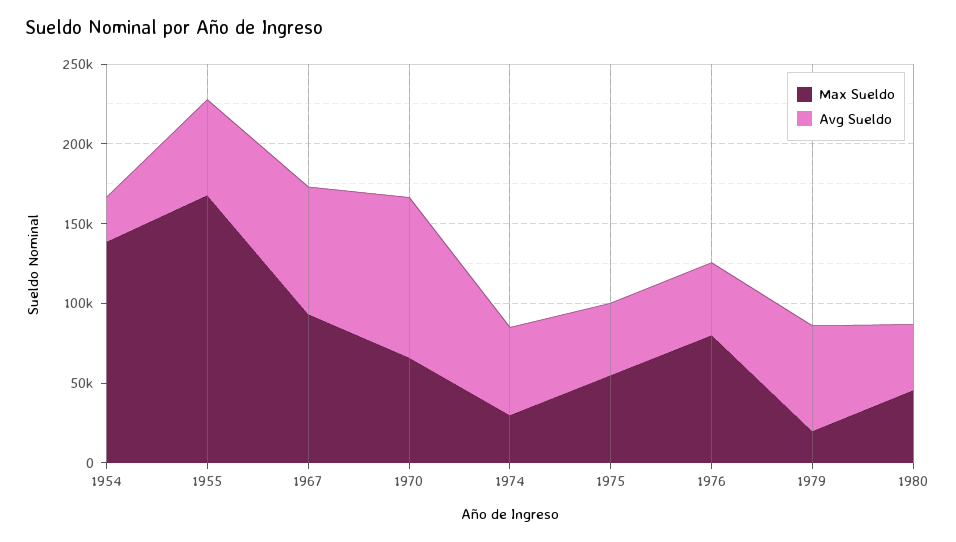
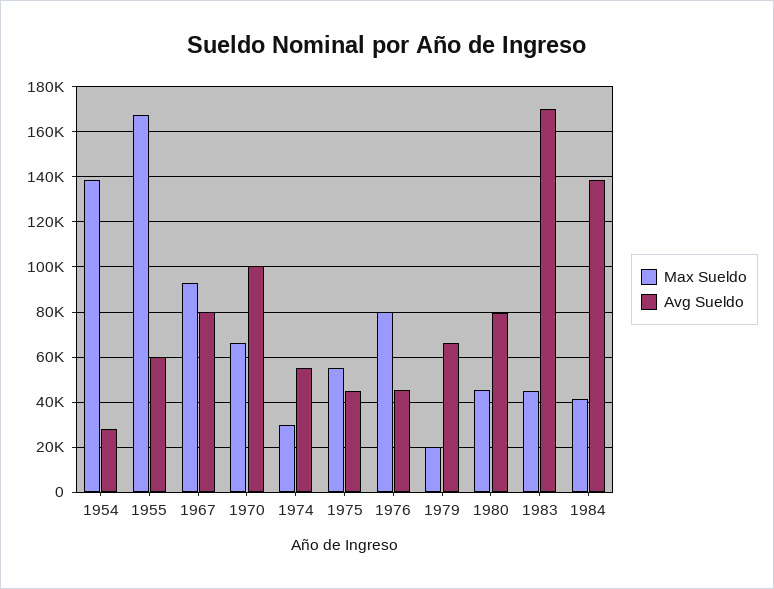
Avg Sueldo, 1980: 40000 -> 80000
Max Sueldo, 1983: none -> 45000
Avg Sueldo, 1983: none -> 170000
Max Sueldo, 1984: none -> 40000
Avg Sueldo, 1984: none -> 140000

